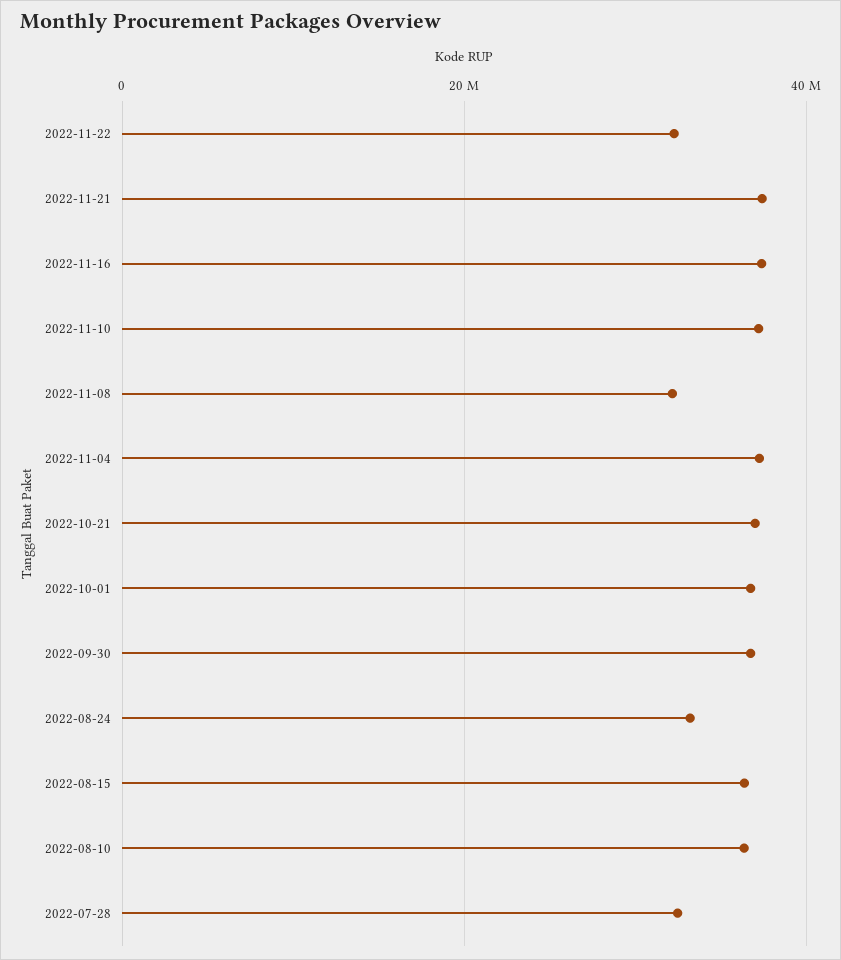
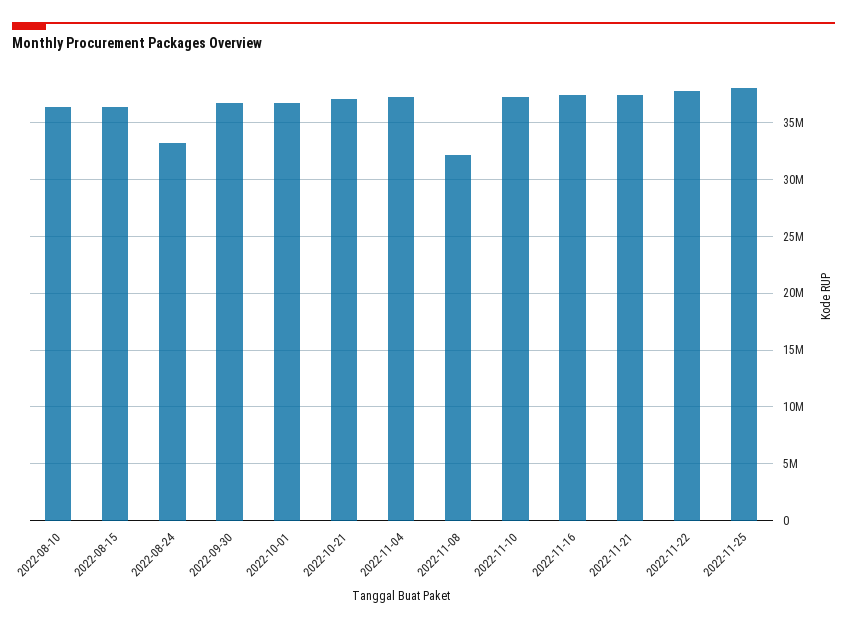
2022-11-22: 32000000 -> 38000000
2022-07-28: 32000000 -> none
2022-11-25: none -> 38000000

